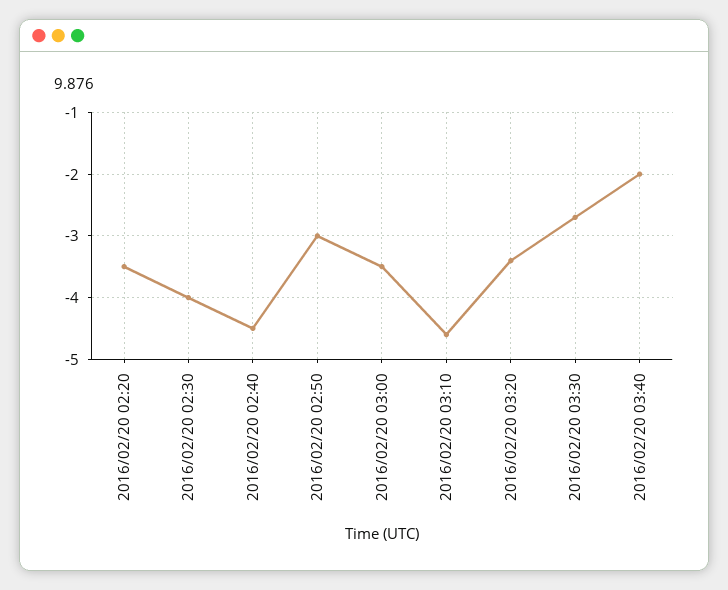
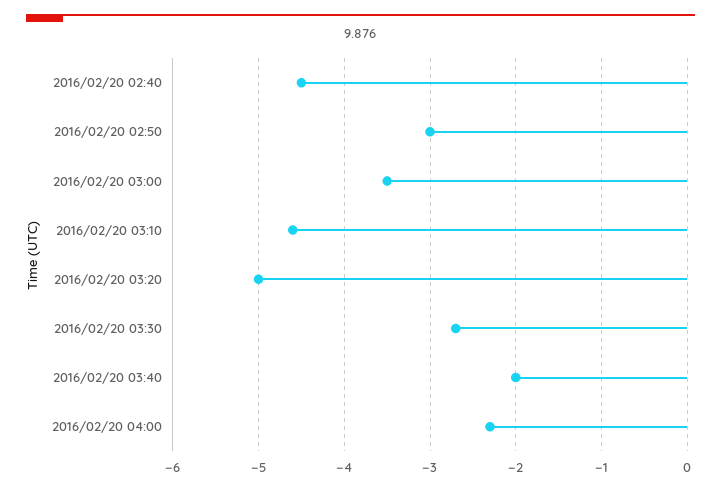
2016/02/20 02:20: -3.5 -> none
2016/02/20 02:30: -4 -> none
2016/02/20 03:20: -3.4 -> -5
2016/02/20 04:00: none -> -2.3

